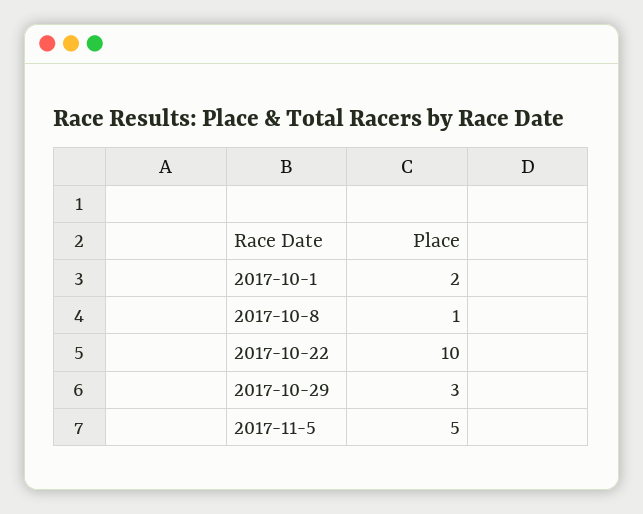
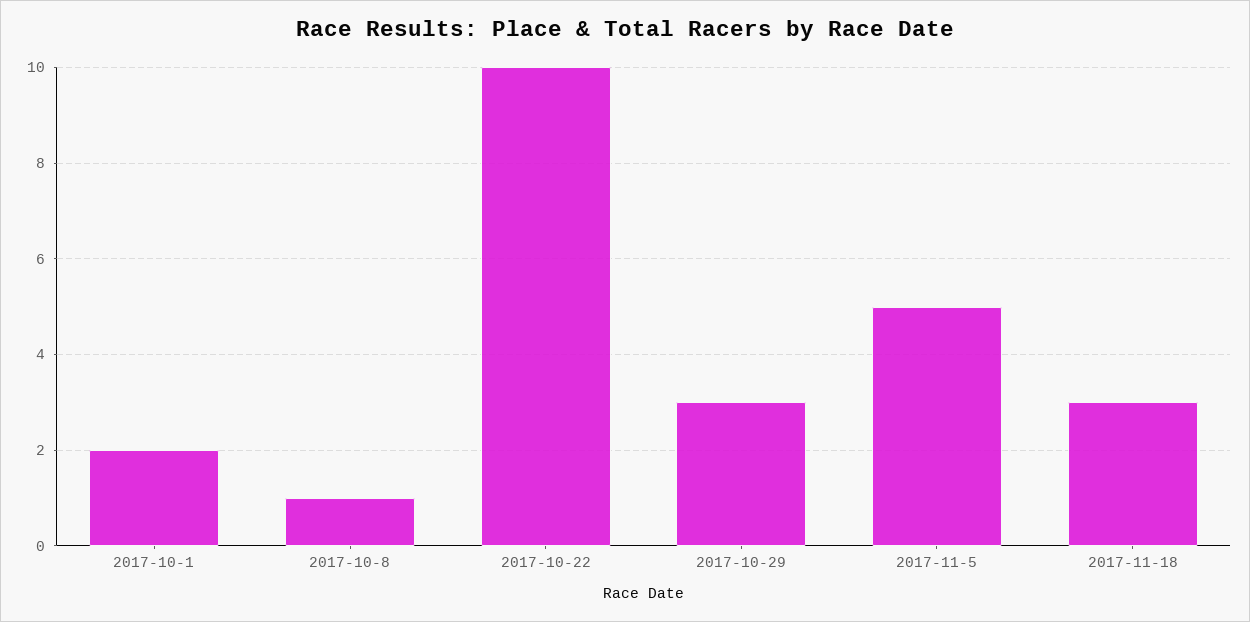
2017-11-18: none -> 3

